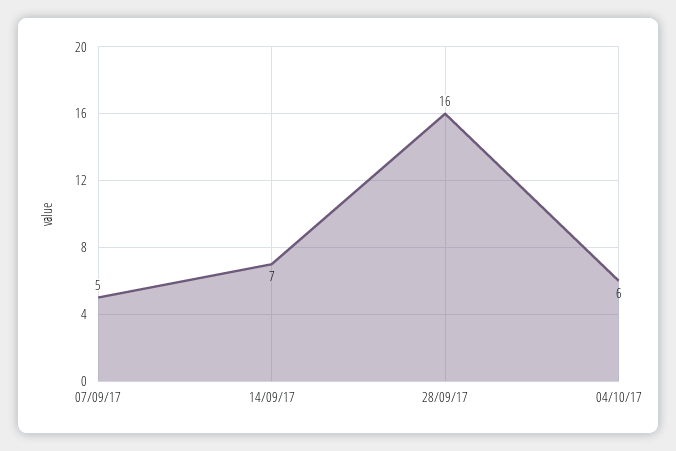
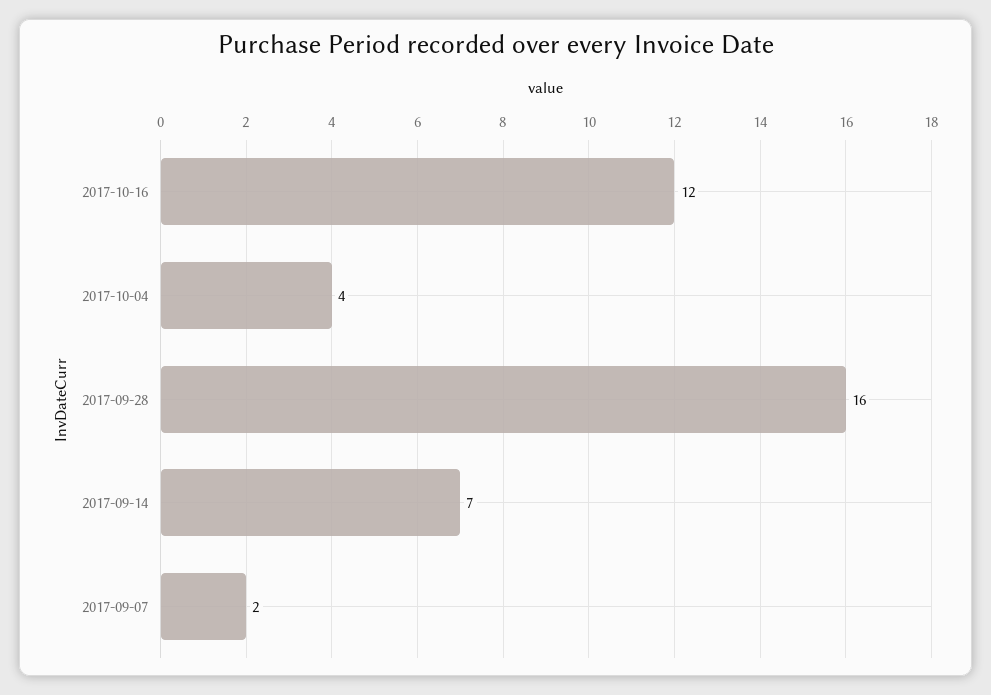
07/09/17: 5 -> 2
04/10/17: 6 -> 4
2017-10-16: none -> 12

